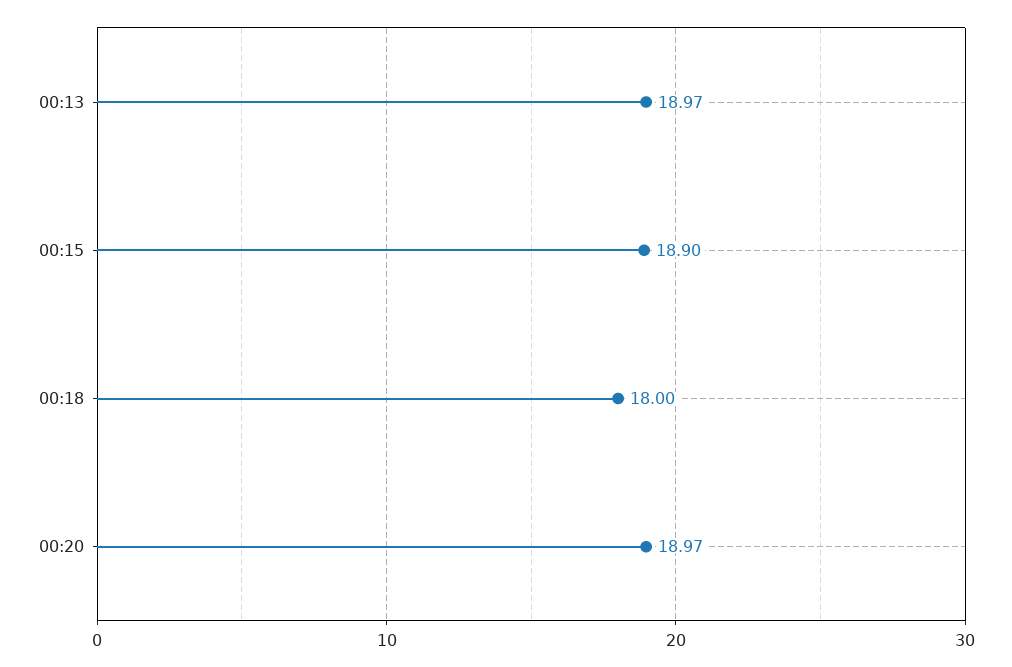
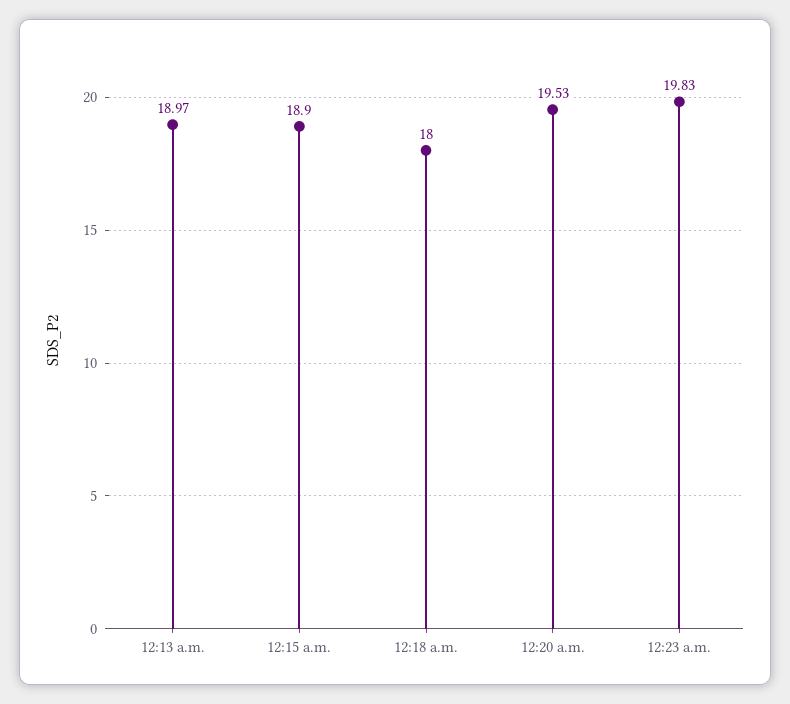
00:20: 18.97 -> 19.53
12:23 a.m.: none -> 19.83

